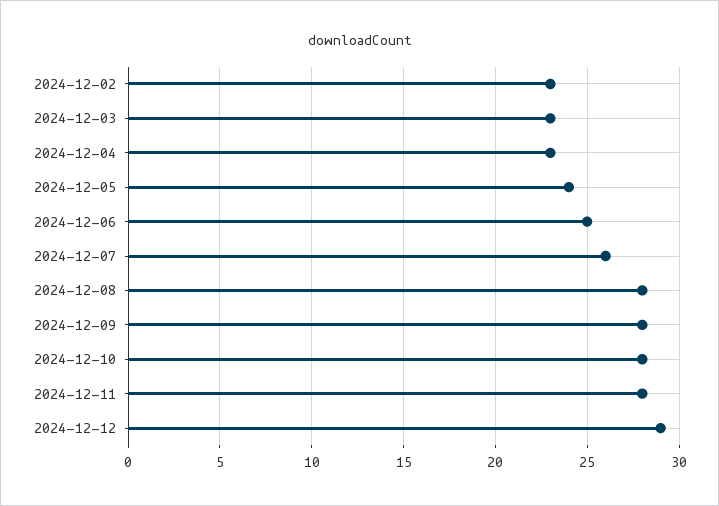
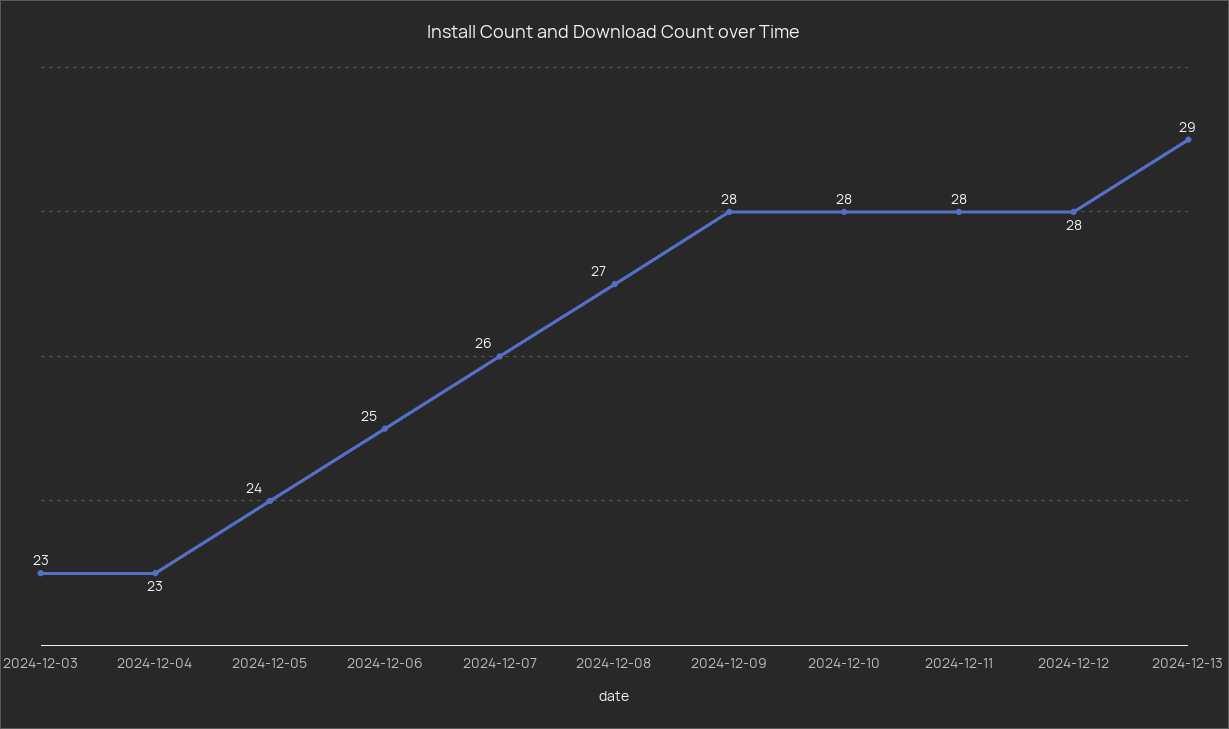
2024-12-02: 23 -> none
2024-12-08: 28 -> 27
2024-12-12: 29 -> 28
2024-12-13: none -> 29

